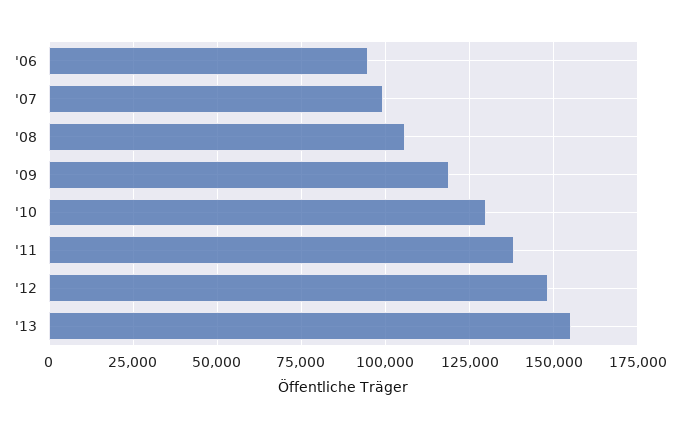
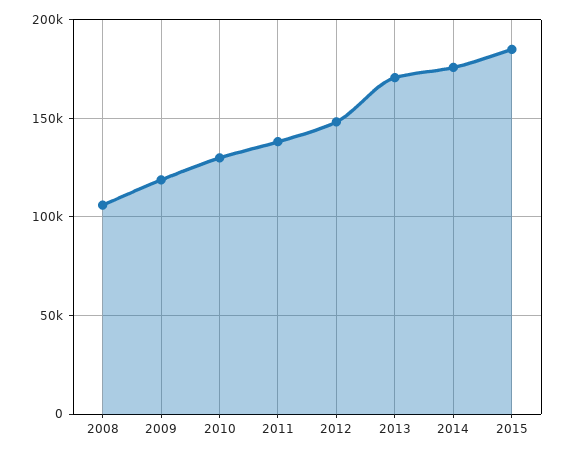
'06: 95000 -> none
'07: 100000 -> none
'13: 155000 -> 170000
2014: none -> 175000
2015: none -> 185000

